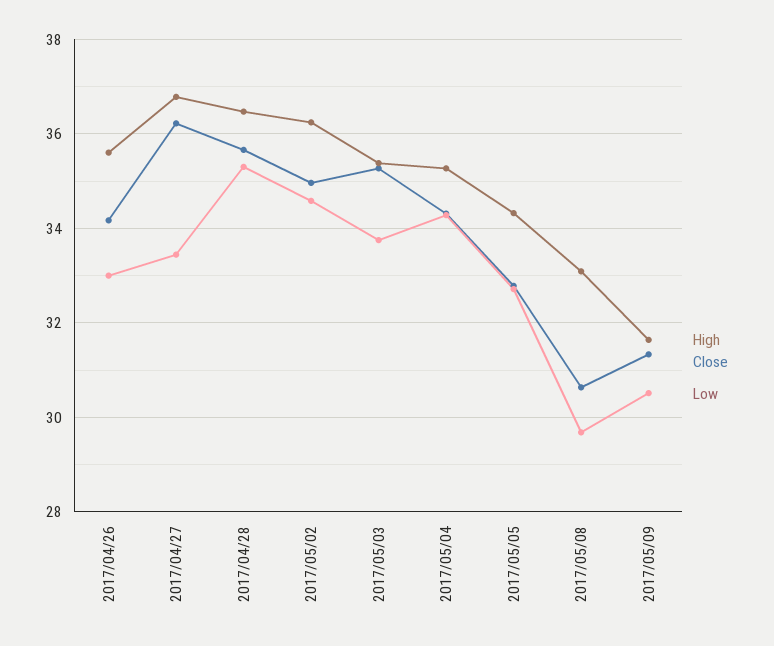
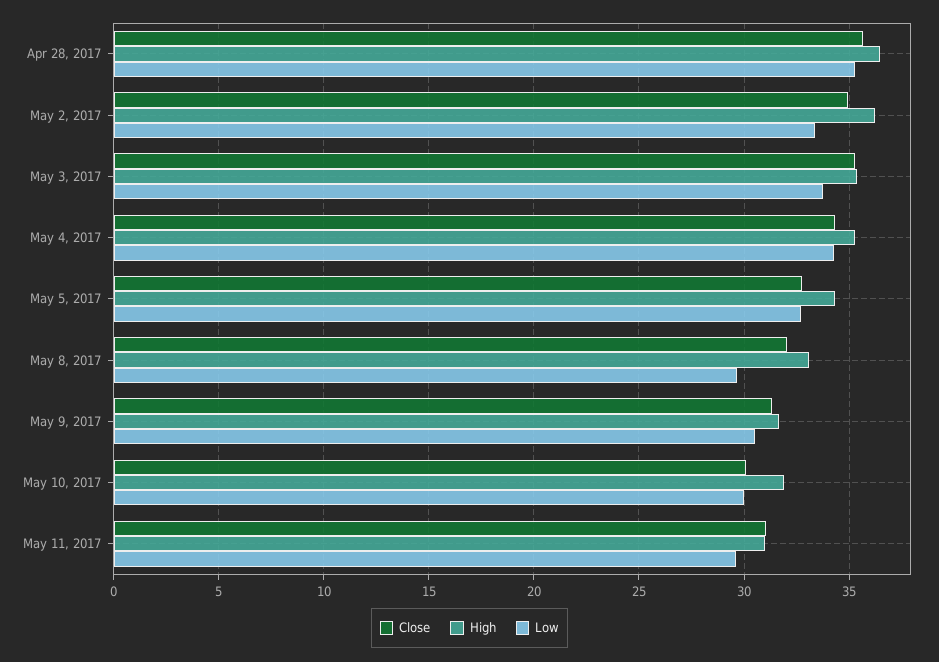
High, 2017/04/26: 35.6 -> none
Close, 2017/04/26: 34.2 -> none
Low, 2017/04/26: 33 -> none
High, 2017/04/27: 36.8 -> none
Close, 2017/04/27: 36.2 -> none
Low, 2017/04/27: 33.4 -> none
Low, 2017/05/02: 34.6 -> 33.5
Close, 2017/05/08: 30.6 -> 32
Close, May 10, 2017: none -> 30
High, May 10, 2017: none -> 32
Low, May 10, 2017: none -> 30
Close, May 11, 2017: none -> 31
High, May 11, 2017: none -> 31
Low, May 11, 2017: none -> 29.5

